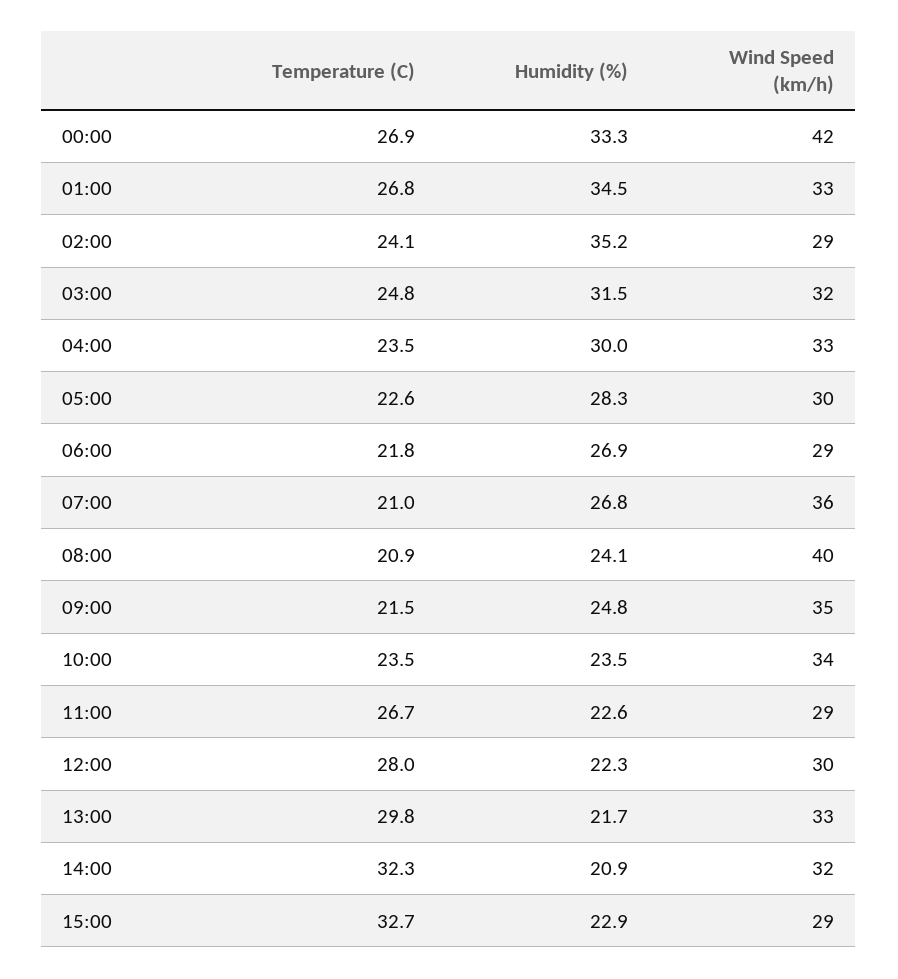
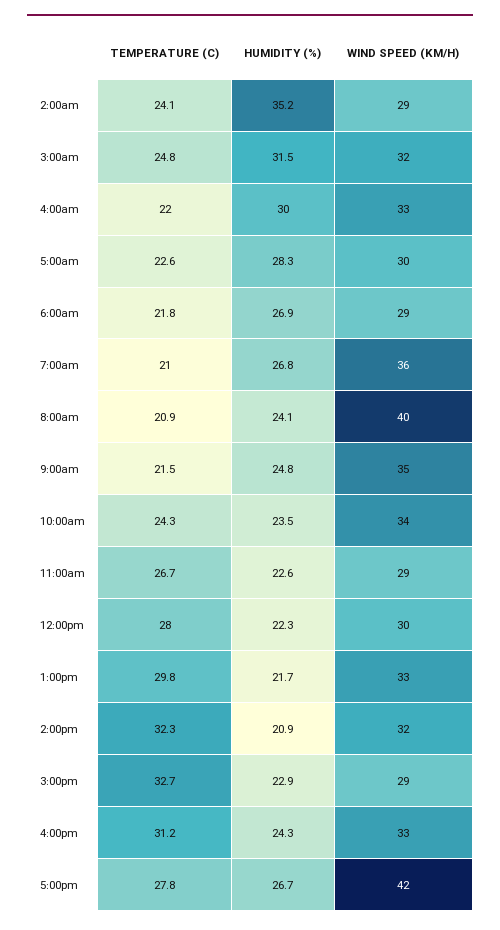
Temperature (C), 00:00: 26.9 -> none
Humidity (%), 00:00: 33.3 -> none
Wind Speed (km/h), 00:00: 42 -> none
Temperature (C), 01:00: 26.8 -> none
Humidity (%), 01:00: 34.5 -> none
Wind Speed (km/h), 01:00: 33 -> none
Temperature (C), 04:00: 23.5 -> 22
Temperature (C), 10:00: 23.5 -> 24.3
Temperature (C), 4:00pm: none -> 31.2
Humidity (%), 4:00pm: none -> 24.3
Wind Speed (km/h), 4:00pm: none -> 33
Temperature (C), 5:00pm: none -> 27.8
Humidity (%), 5:00pm: none -> 26.7
Wind Speed (km/h), 5:00pm: none -> 42

